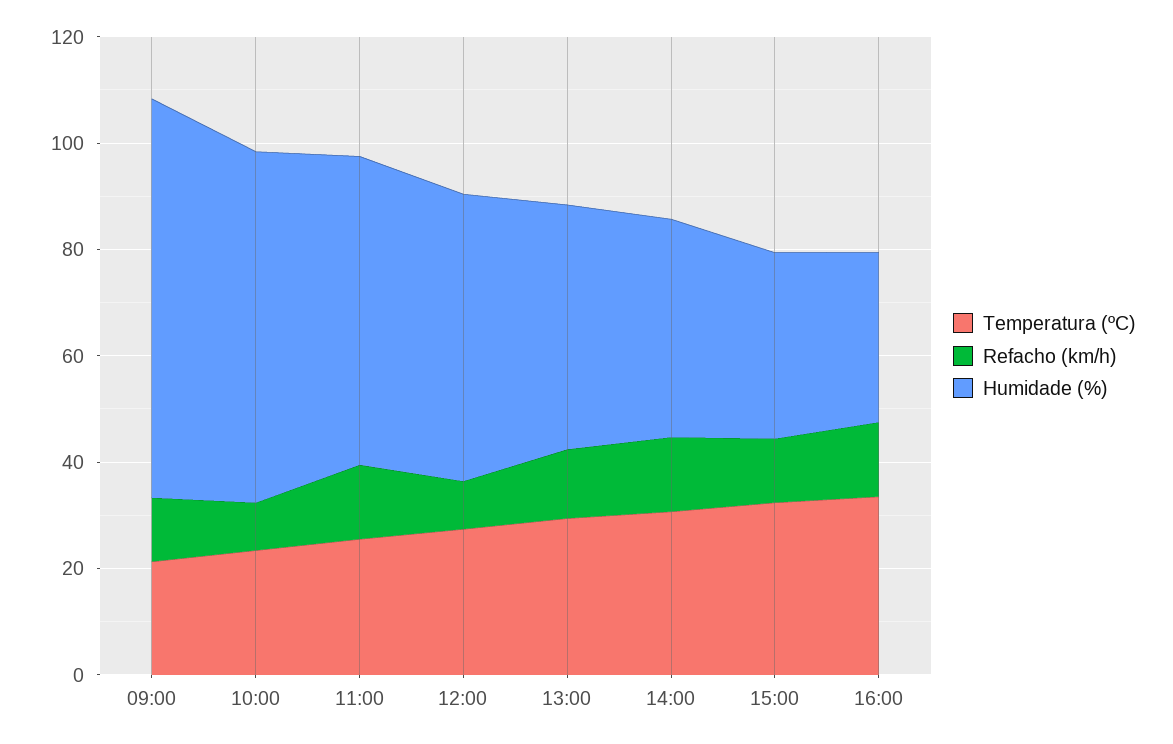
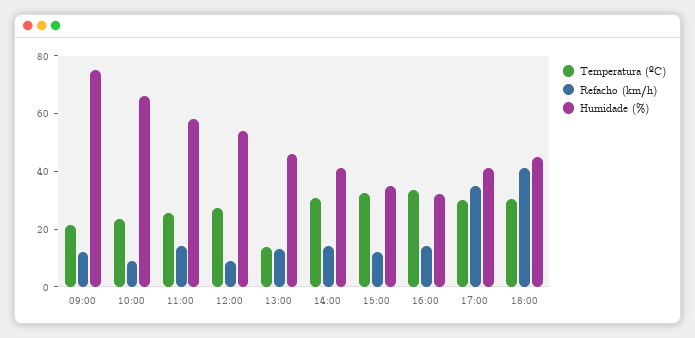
Temperatura (ºC), 13:00: 30 -> 15
Temperatura (ºC), 17:00: none -> 30
Refacho (km/h), 17:00: none -> 35
Humidade (%), 17:00: none -> 40
Temperatura (ºC), 18:00: none -> 30
Refacho (km/h), 18:00: none -> 40
Humidade (%), 18:00: none -> 45

